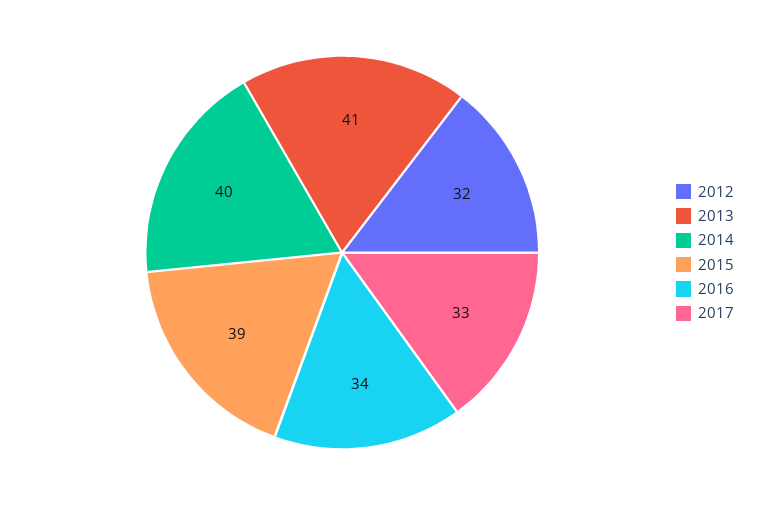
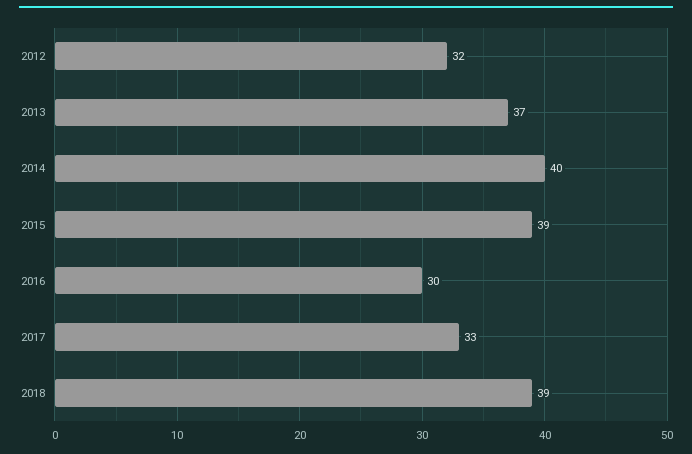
2013: 41 -> 37
2016: 34 -> 30
2018: none -> 39

